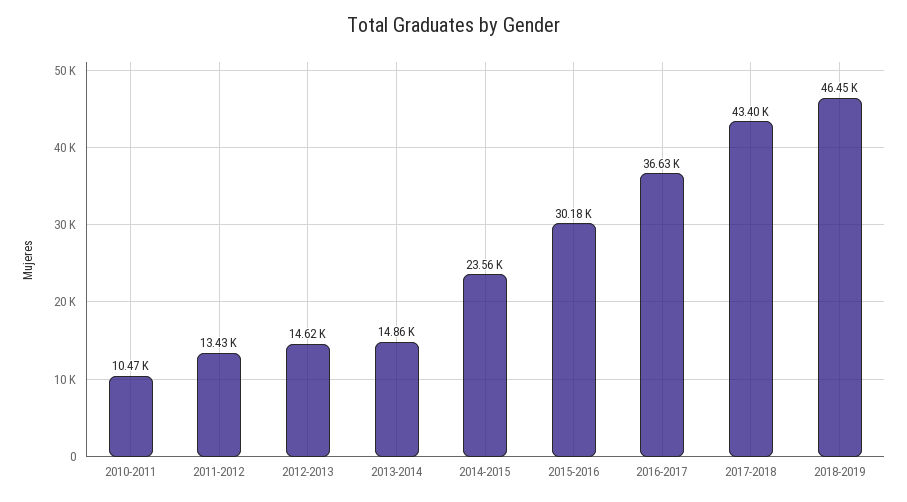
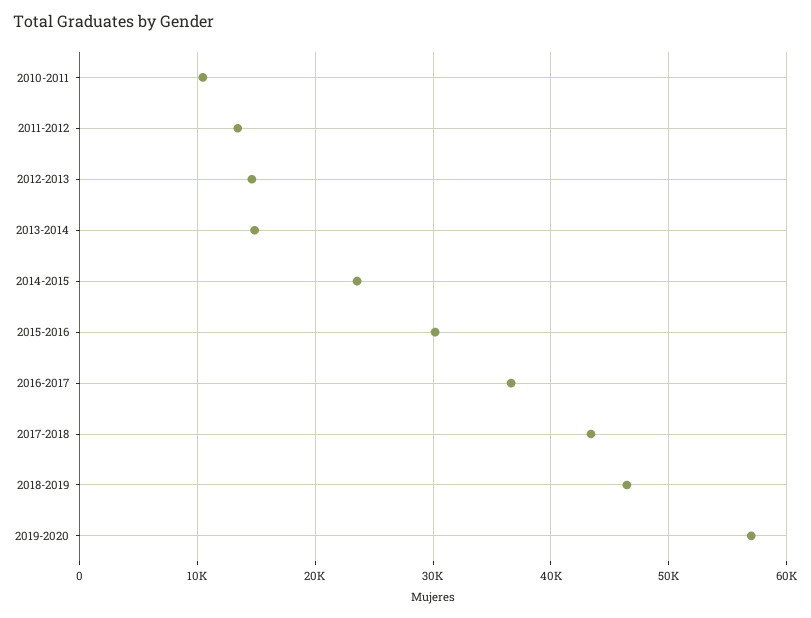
2019-2020: none -> 57000

